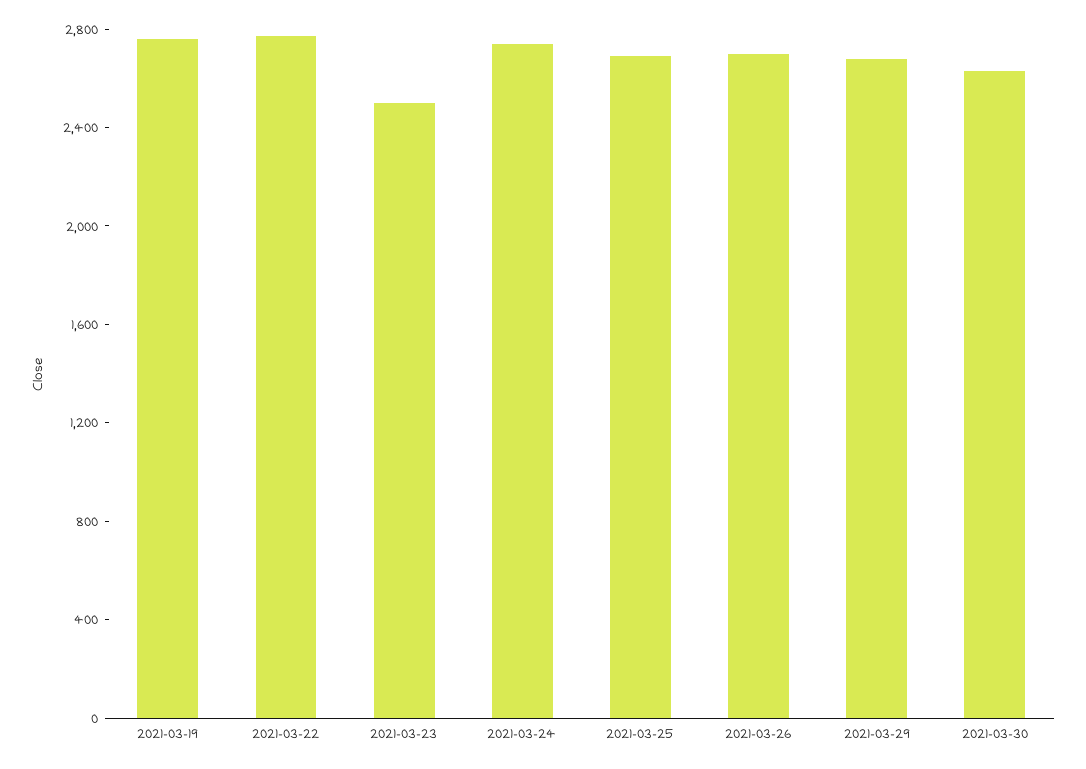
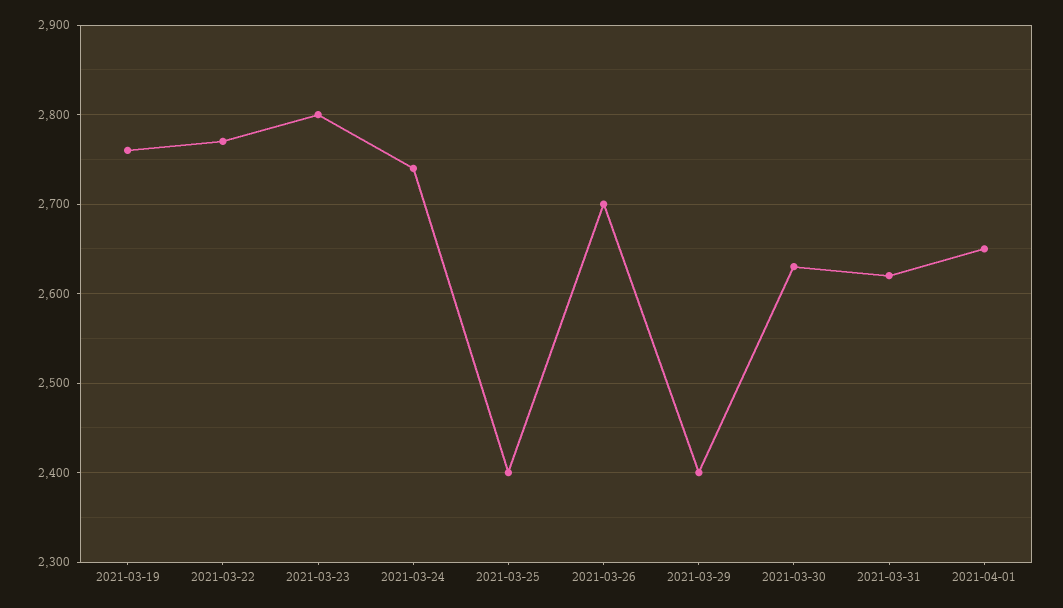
2021-03-23: 2500 -> 2800
2021-03-25: 2700 -> 2400
2021-03-29: 2700 -> 2400
2021-03-31: none -> 2620
2021-04-01: none -> 2650

